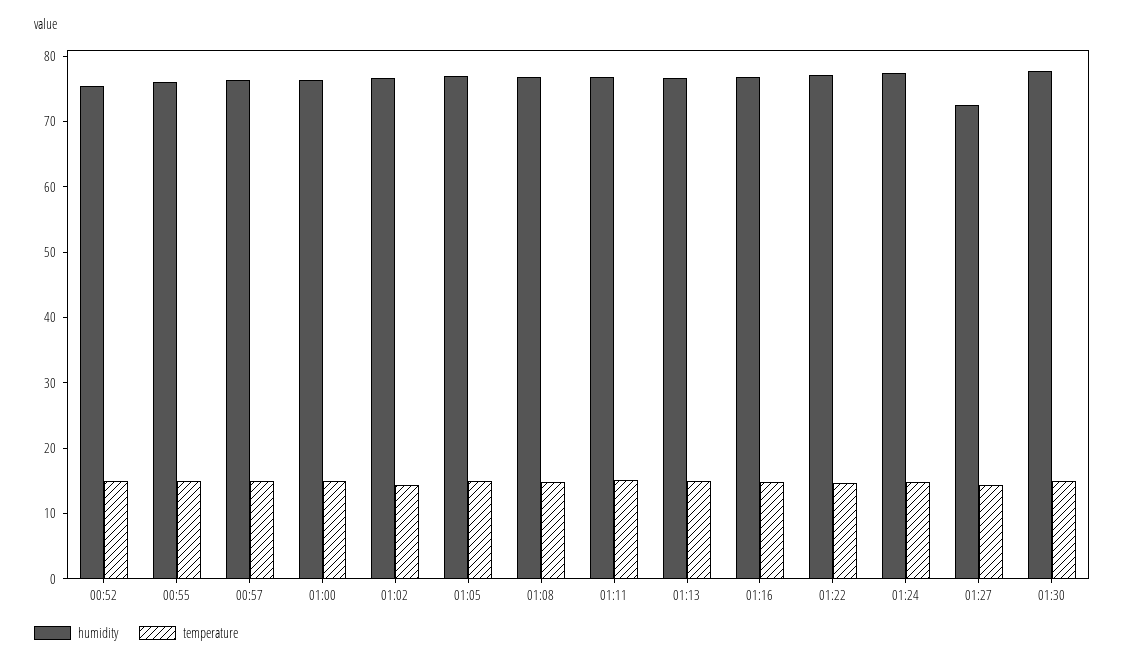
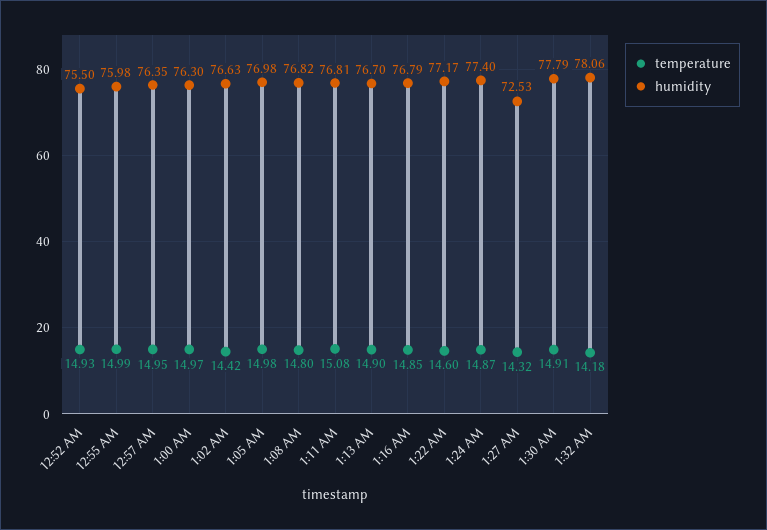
temperature, 1:32 AM: none -> 14.18
humidity, 1:32 AM: none -> 78.06

